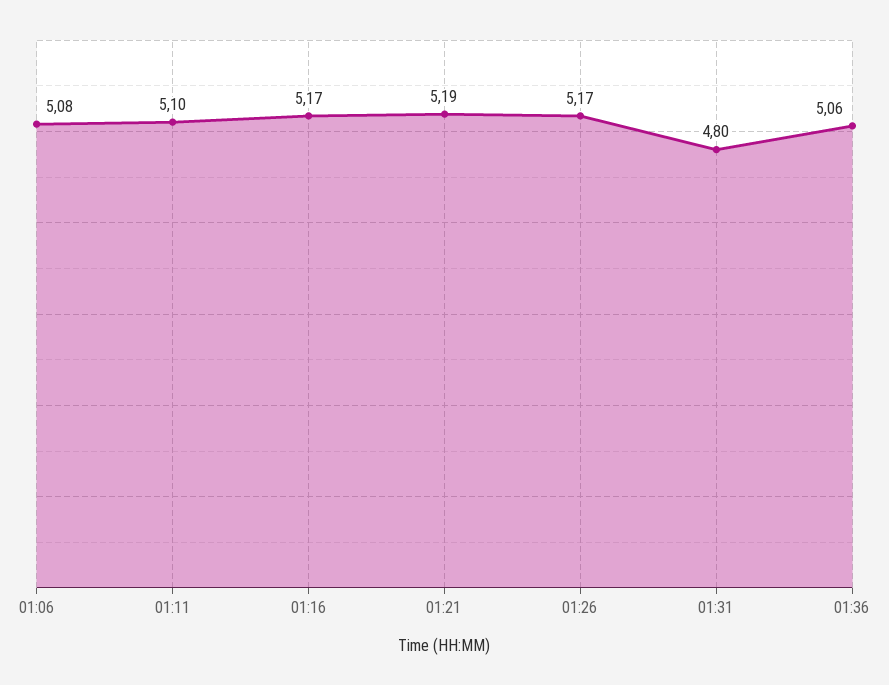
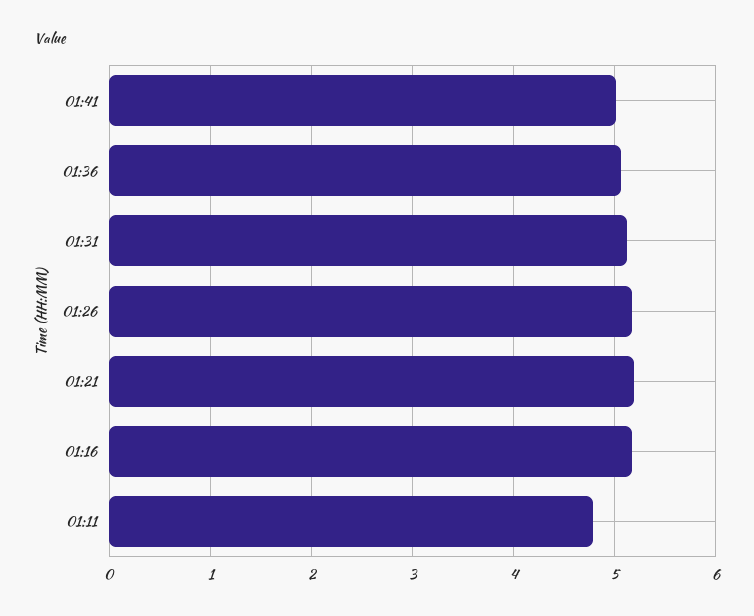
01:06: 5.08 -> none
01:11: 5.1 -> 4.8
01:31: 4.8 -> 5.1
01:41: none -> 5

